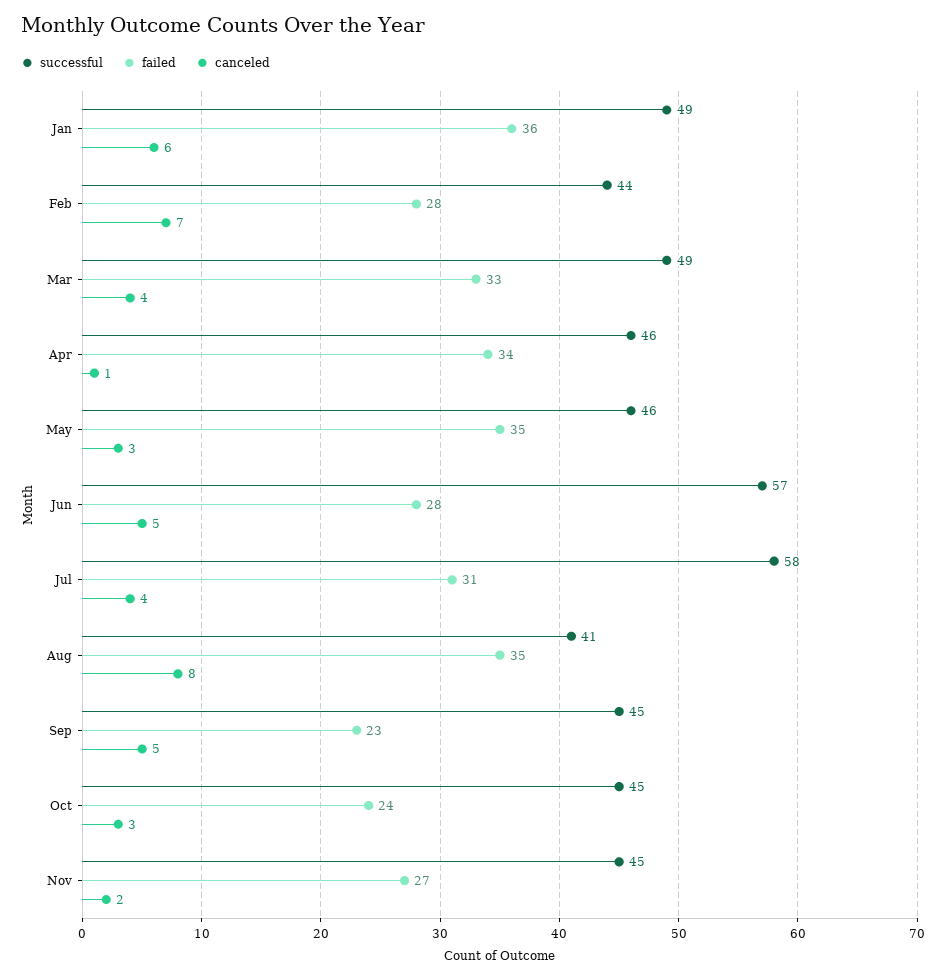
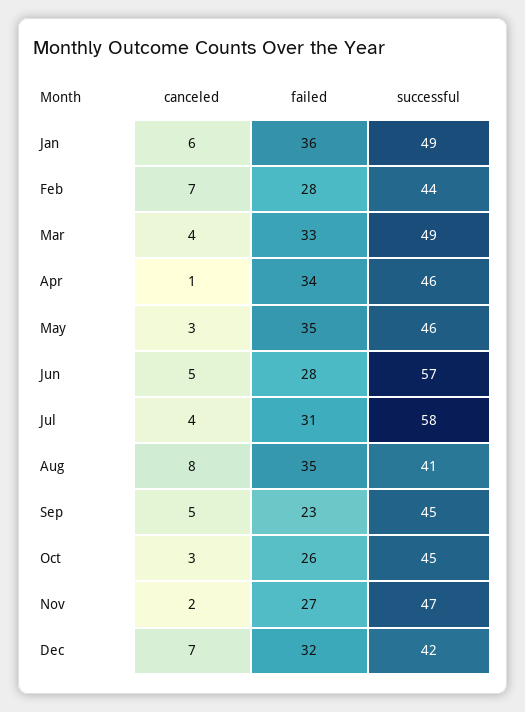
failed, Oct: 24 -> 26
successful, Nov: 45 -> 47
canceled, Dec: none -> 7
failed, Dec: none -> 32
successful, Dec: none -> 42

